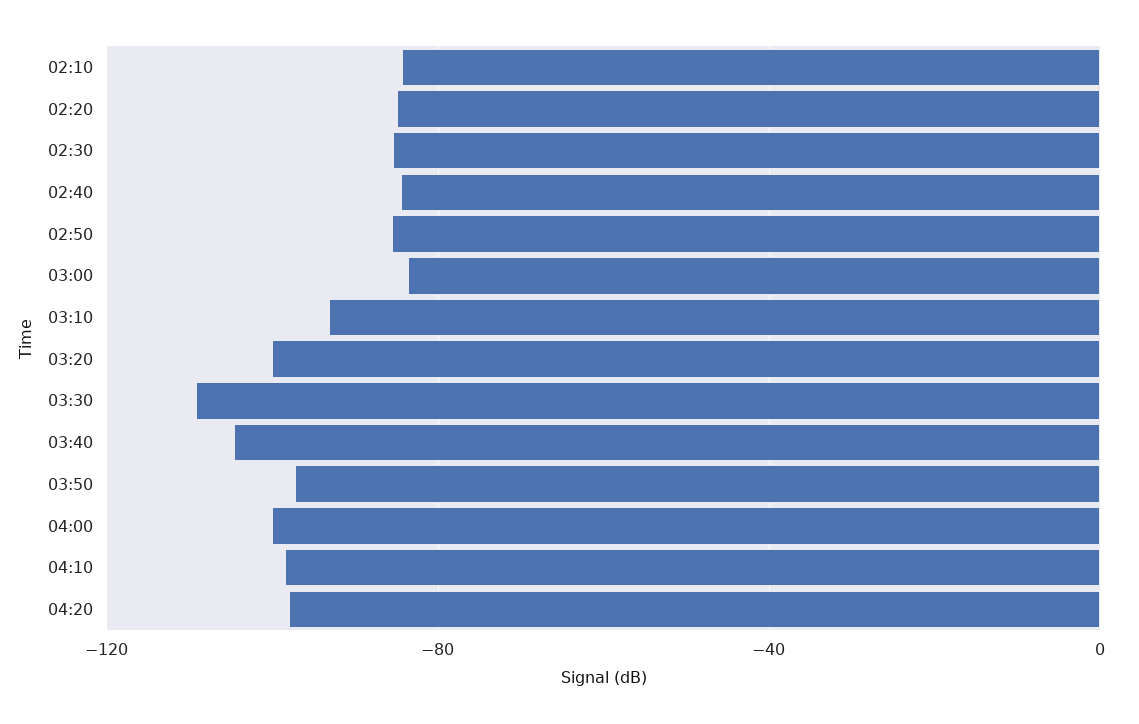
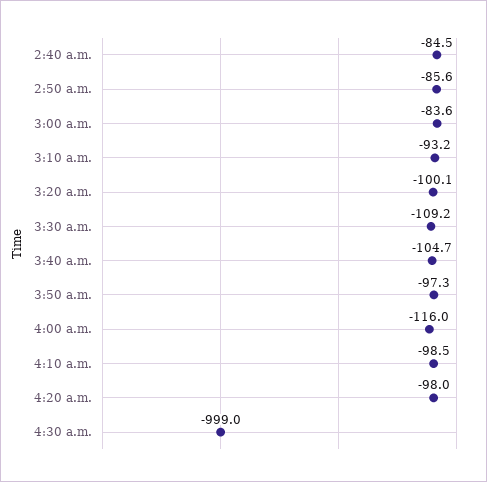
02:10: -85 -> none
02:20: -85 -> none
02:30: -85 -> none
04:00: -100 -> -116
4:30 a.m.: none -> -999

